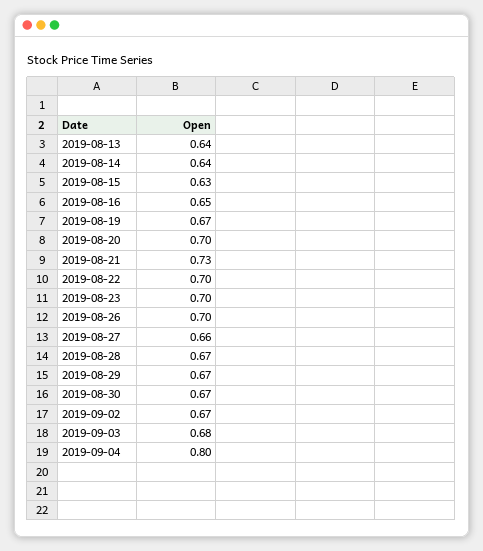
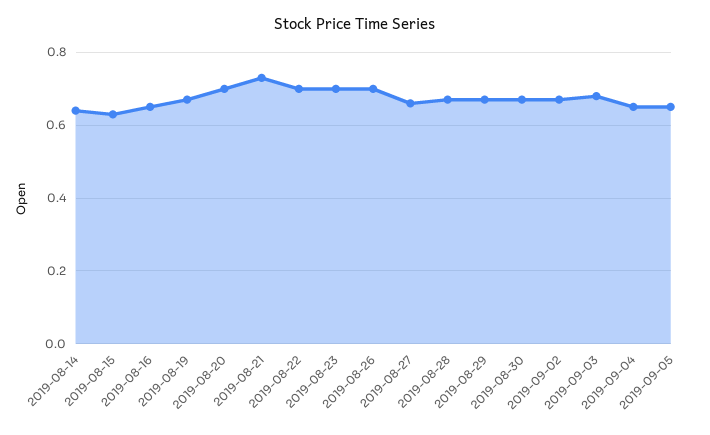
2019-08-13: 0.64 -> none
2019-09-04: 0.8 -> 0.65
2019-09-05: none -> 0.65

